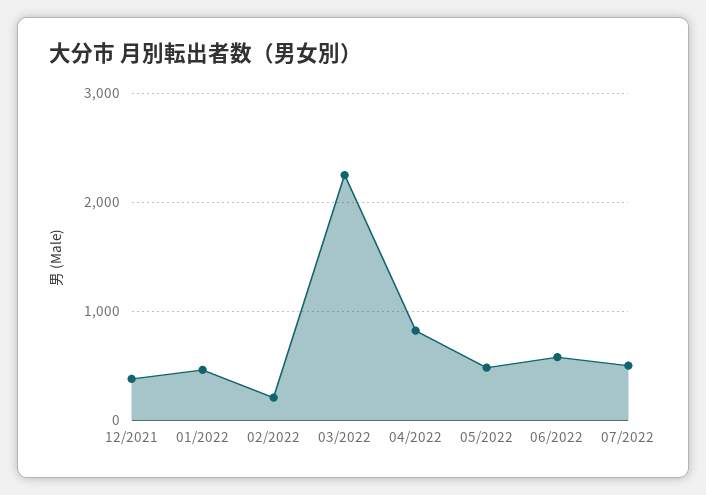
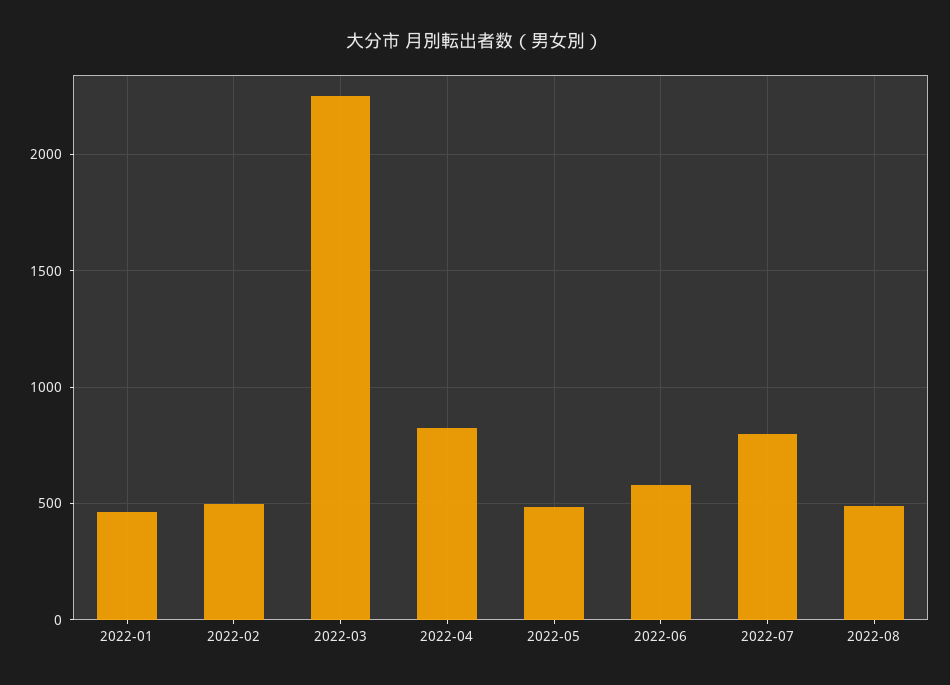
12/2021: 400 -> none
02/2022: 200 -> 500
07/2022: 500 -> 800
2022-08: none -> 500

